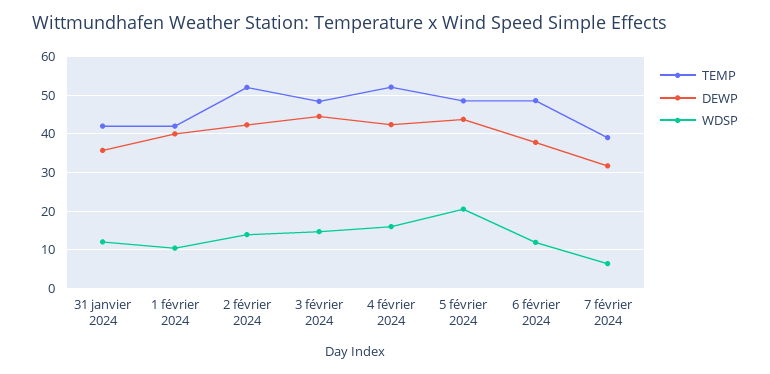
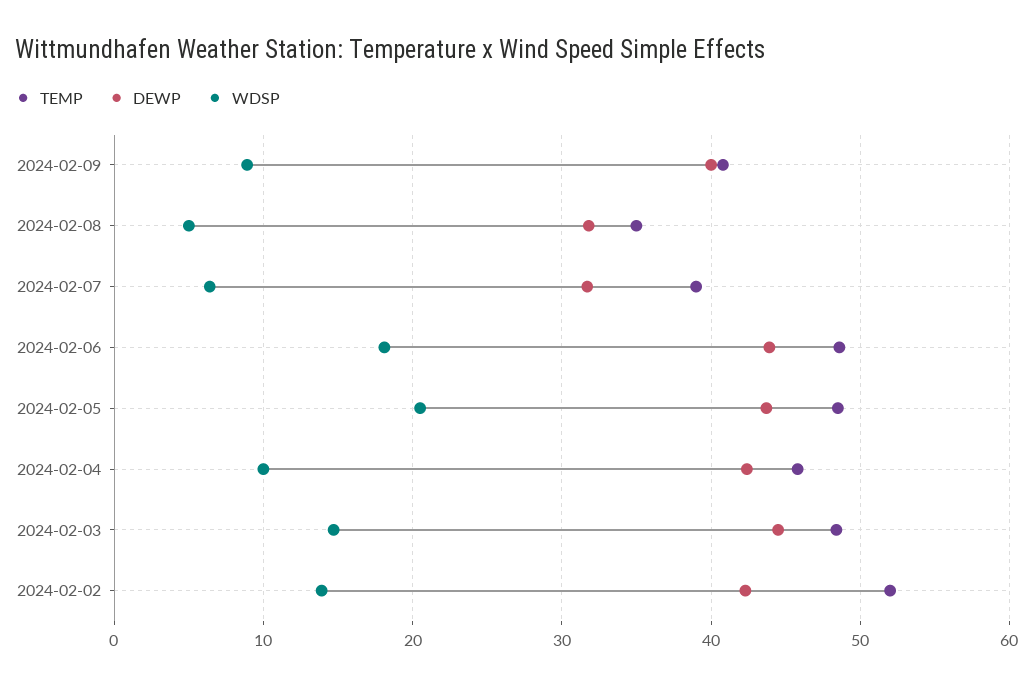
TEMP, 31 janvier 2024: 42 -> none
DEWP, 31 janvier 2024: 36 -> none
WDSP, 31 janvier 2024: 12 -> none
TEMP, 1 février 2024: 42 -> none
DEWP, 1 février 2024: 40 -> none
WDSP, 1 février 2024: 10 -> none
TEMP, 4 février 2024: 52 -> 46
WDSP, 4 février 2024: 16 -> 10
DEWP, 6 février 2024: 38 -> 44
WDSP, 6 février 2024: 12 -> 18
TEMP, 2024-02-09: none -> 41
DEWP, 2024-02-09: none -> 40
WDSP, 2024-02-09: none -> 9
TEMP, 2024-02-08: none -> 35
DEWP, 2024-02-08: none -> 32
WDSP, 2024-02-08: none -> 5

